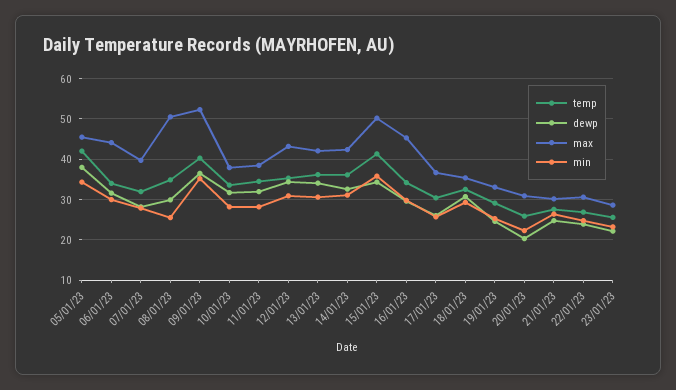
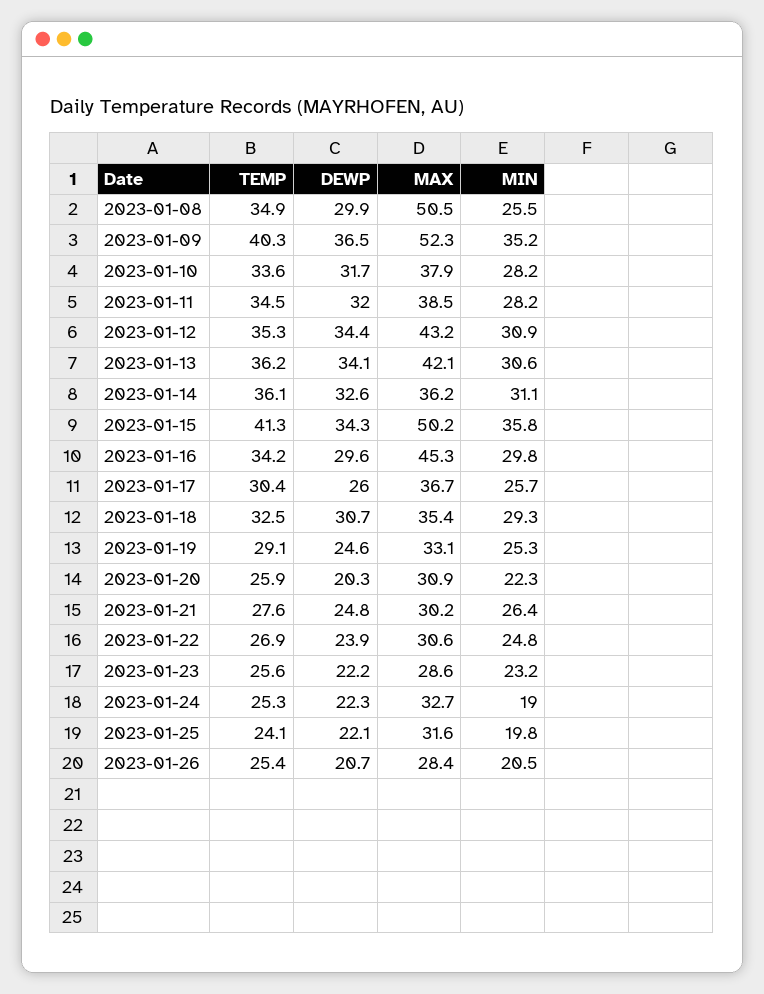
temp, 05/01/23: 42 -> none
dewp, 05/01/23: 38 -> none
max, 05/01/23: 46 -> none
min, 05/01/23: 34 -> none
temp, 06/01/23: 34 -> none
dewp, 06/01/23: 32 -> none
max, 06/01/23: 44 -> none
min, 06/01/23: 30 -> none
temp, 07/01/23: 32 -> none
dewp, 07/01/23: 28 -> none
max, 07/01/23: 40 -> none
min, 07/01/23: 28 -> none
max, 14/01/23: 42 -> 36.2
temp, 2023-01-24: none -> 25.3
dewp, 2023-01-24: none -> 22.3
max, 2023-01-24: none -> 32.7
min, 2023-01-24: none -> 19
temp, 2023-01-25: none -> 24.1
dewp, 2023-01-25: none -> 22.1
max, 2023-01-25: none -> 31.6
min, 2023-01-25: none -> 19.8
temp, 2023-01-26: none -> 25.4
dewp, 2023-01-26: none -> 20.7
max, 2023-01-26: none -> 28.4
min, 2023-01-26: none -> 20.5

